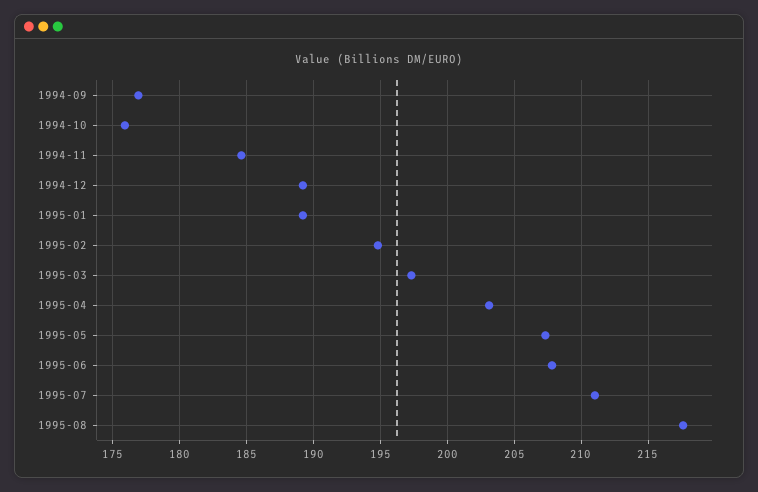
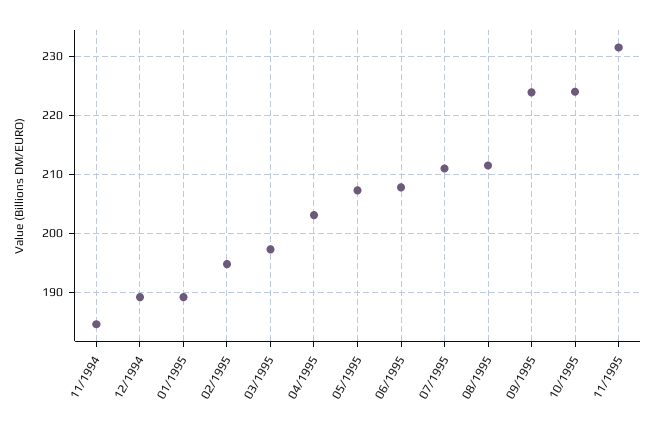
1994-09: 177 -> none
1994-10: 176 -> none
1995-08: 217.5 -> 212
09/1995: none -> 224
10/1995: none -> 224
11/1995: none -> 232

